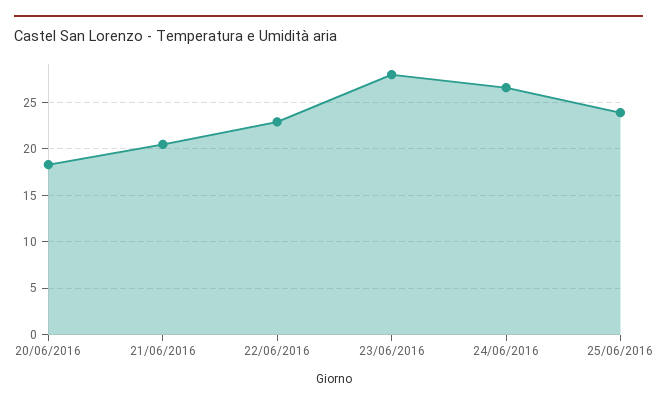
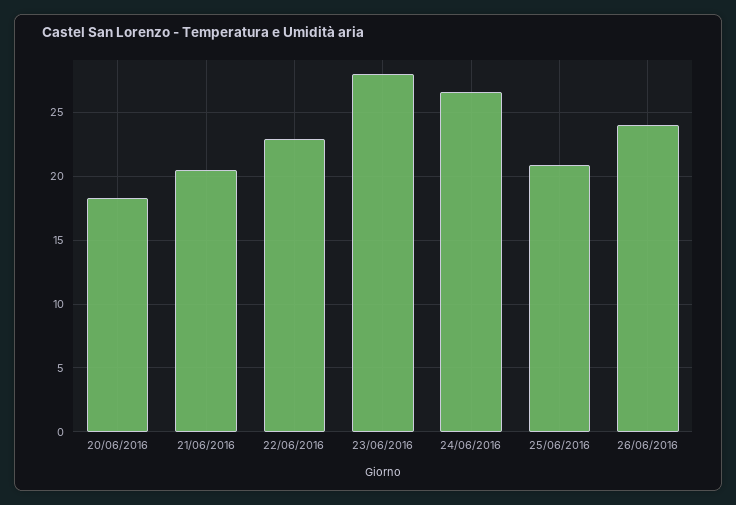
25/06/2016: 24 -> 21
26/06/2016: none -> 24

